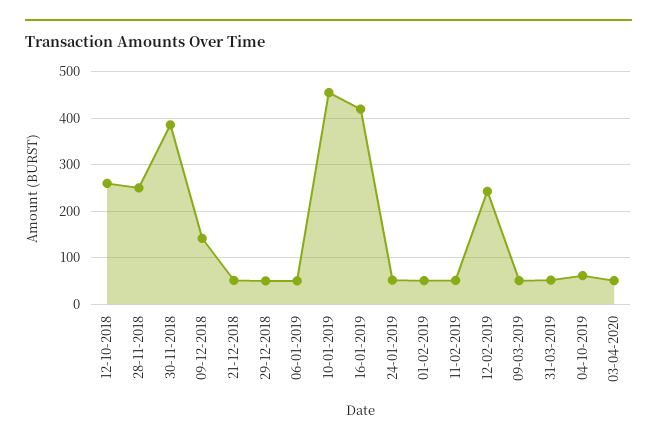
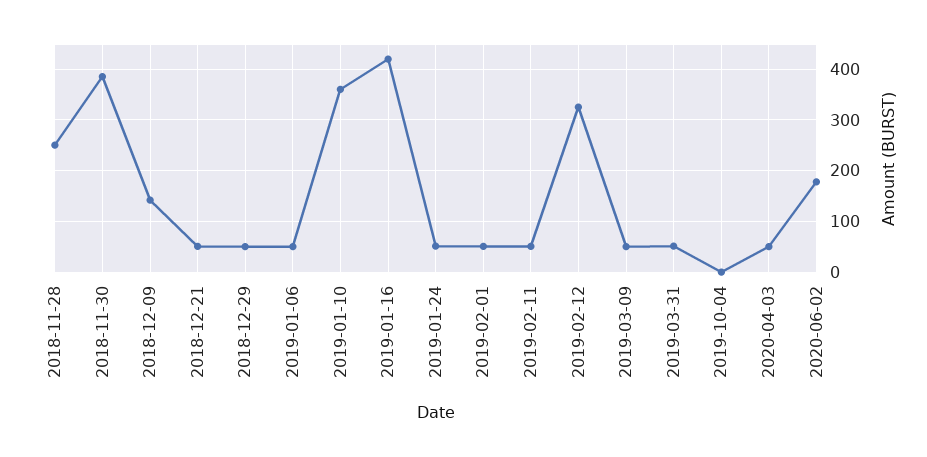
12-10-2018: 260 -> none
10-01-2019: 460 -> 360
12-02-2019: 240 -> 320
04-10-2019: 60 -> 0
2020-06-02: none -> 180

